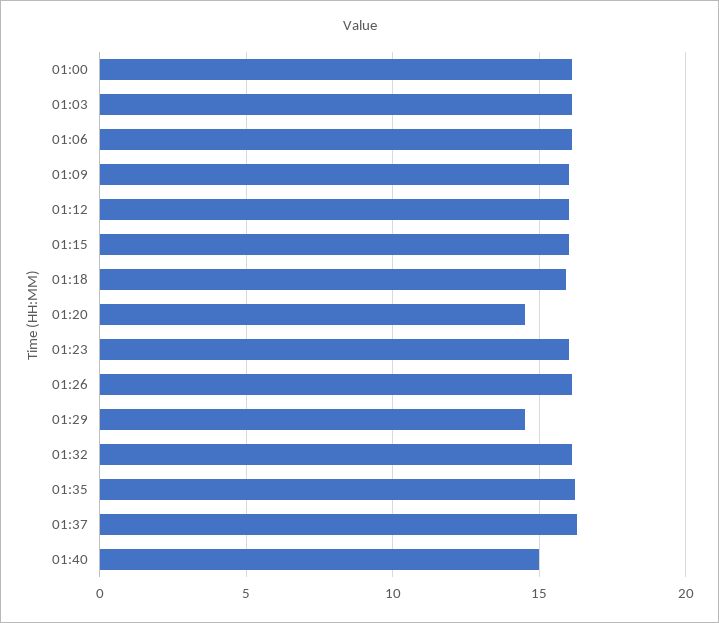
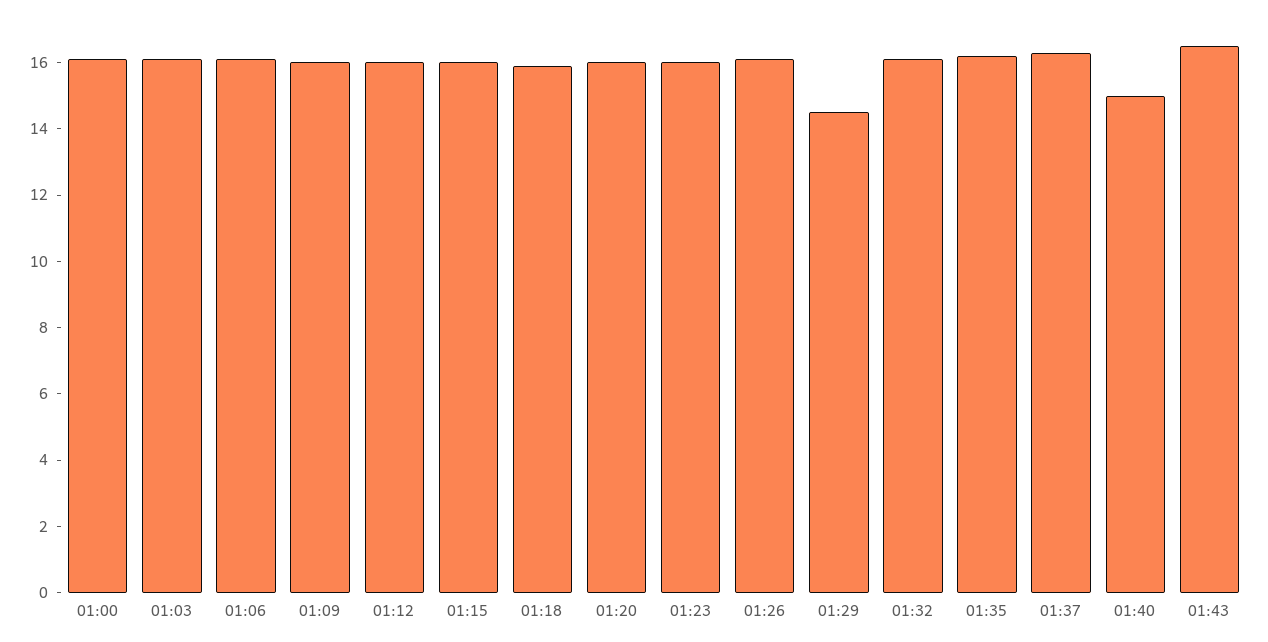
01:20: 14.5 -> 16
01:43: none -> 16.5

